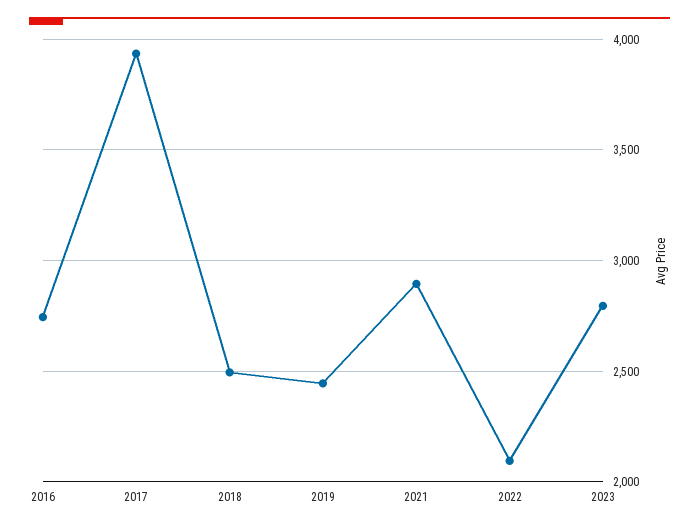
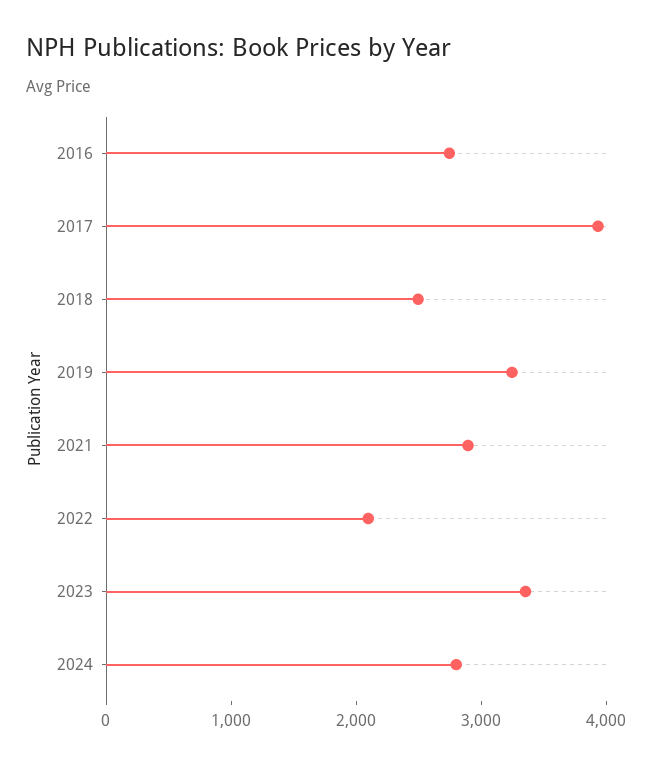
2019: 2450 -> 3200
2023: 2800 -> 3400
2024: none -> 2800

